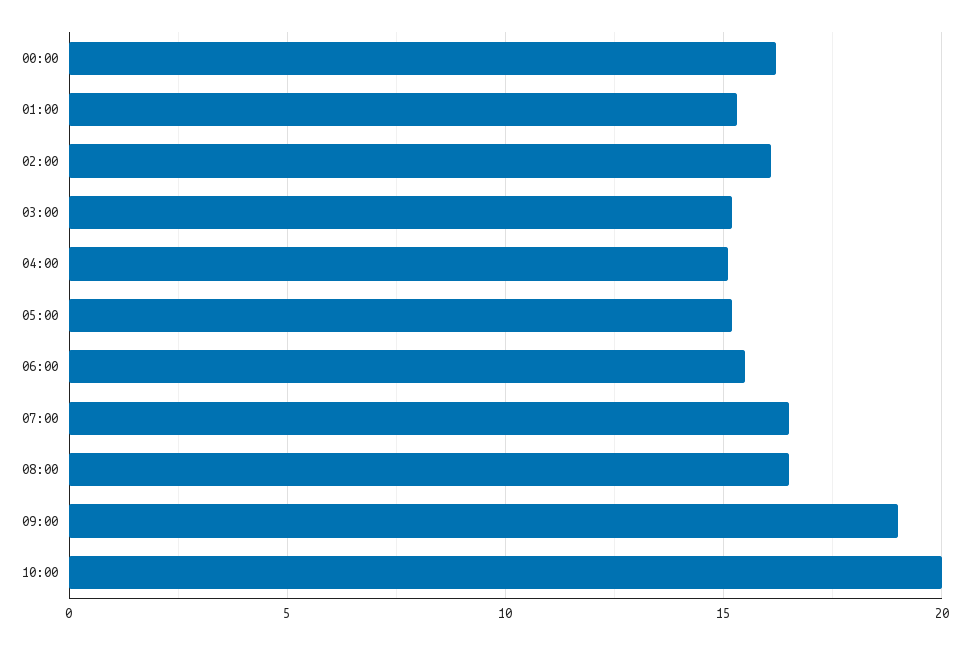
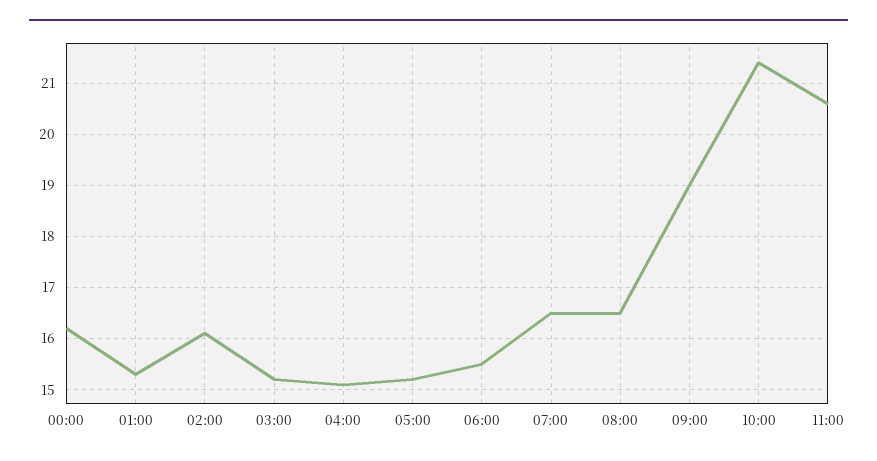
10:00: 20 -> 21.5
11:00: none -> 20.5

